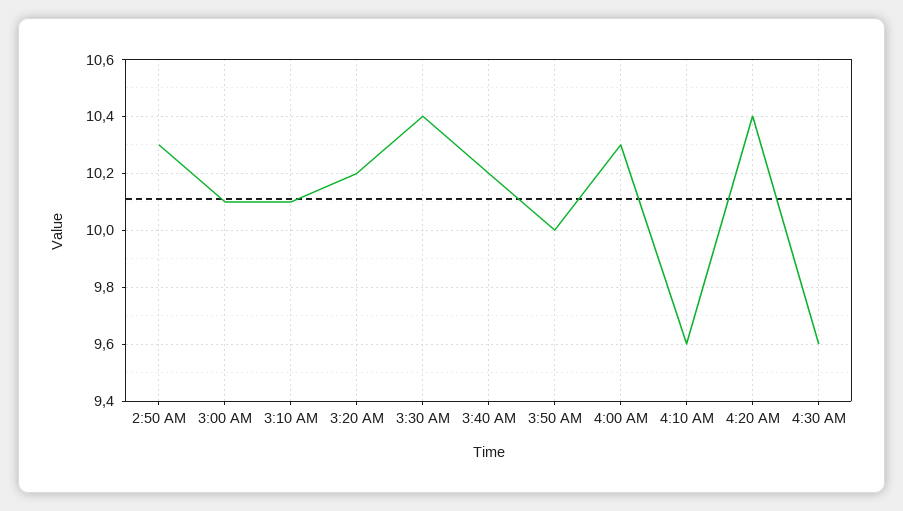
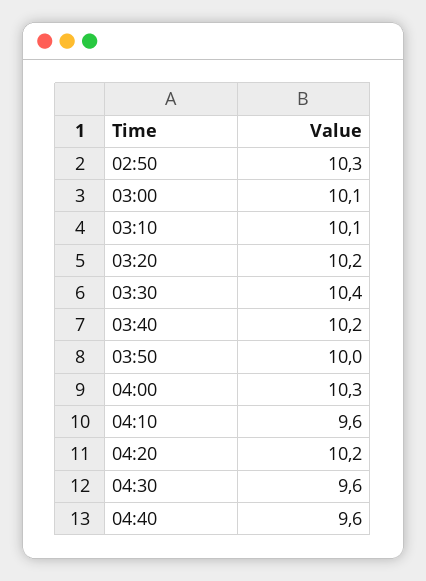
4:20 AM: 10.4 -> 10.2
04:40: none -> 9.6

